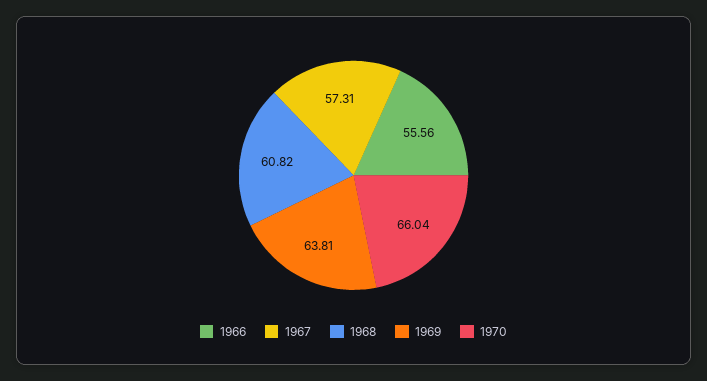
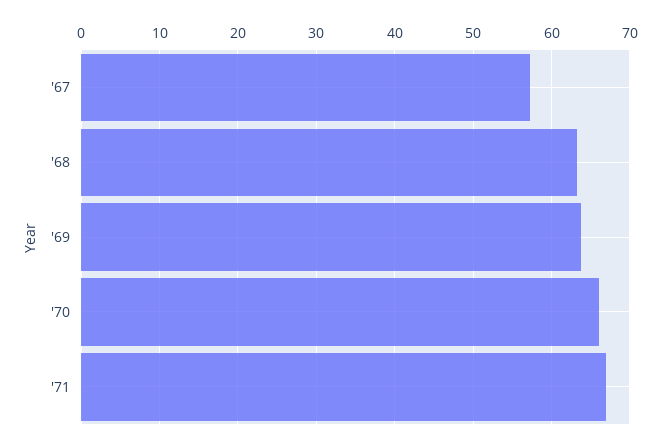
1966: 55.56 -> none
1968: 60.82 -> 63
'71: none -> 67

